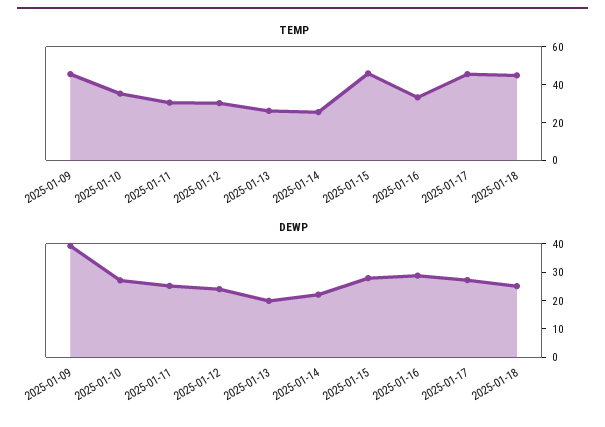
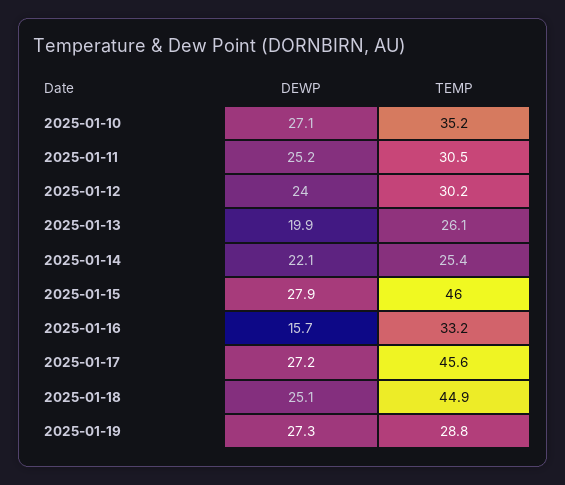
TEMP, 2025-01-09: 45 -> none
DEWP, 2025-01-09: 40 -> none
DEWP, 2025-01-16: 30 -> 15.7
DEWP, 2025-01-19: none -> 27.3
TEMP, 2025-01-19: none -> 28.8

